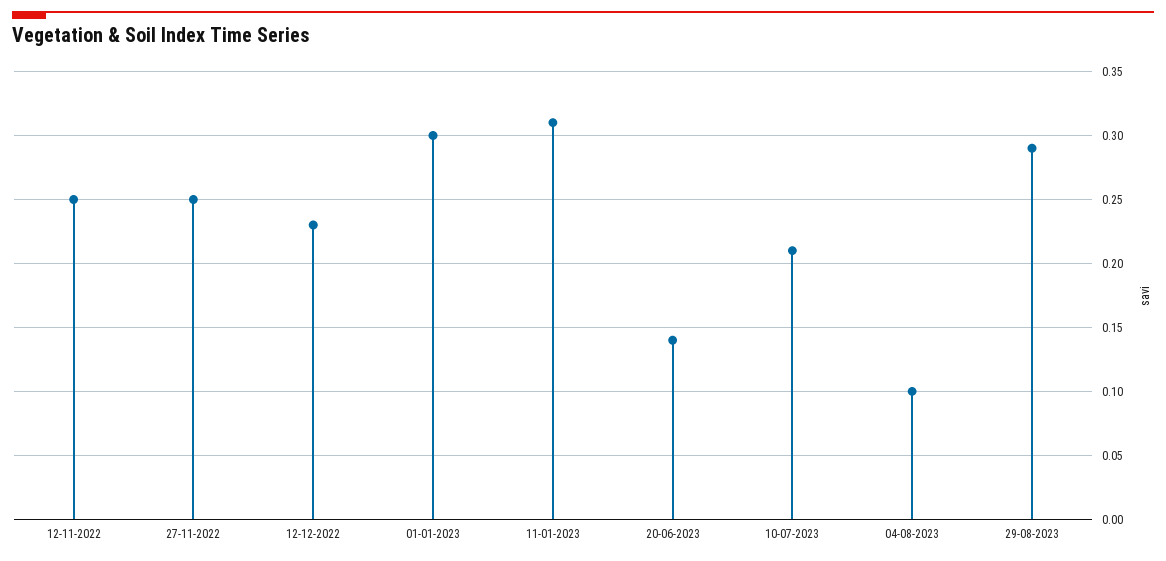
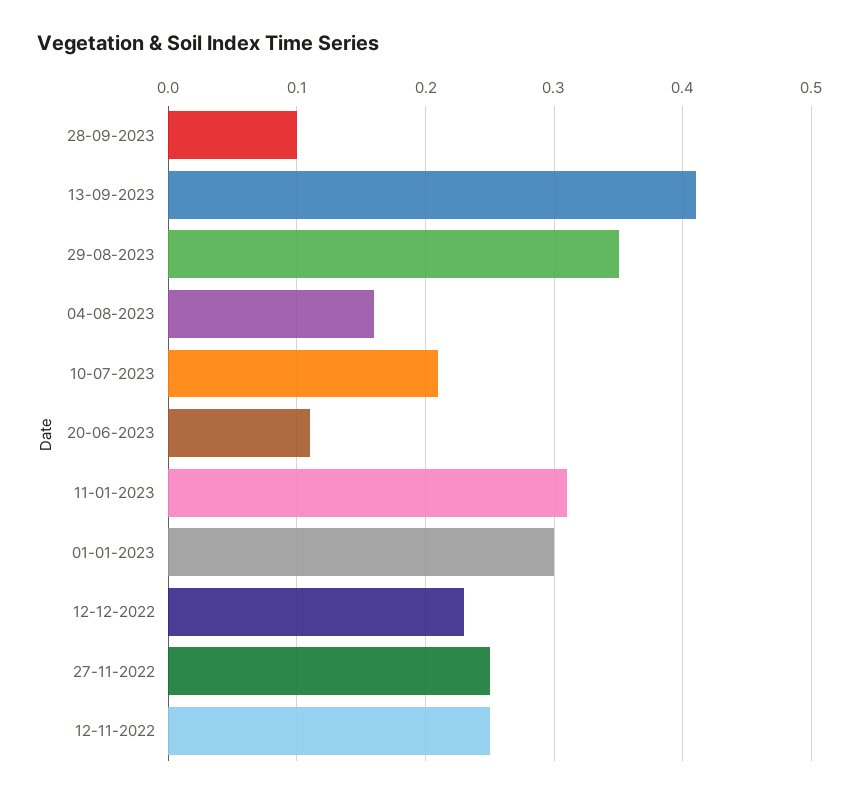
20-06-2023: 0.14 -> 0.11
04-08-2023: 0.1 -> 0.16
29-08-2023: 0.29 -> 0.35
28-09-2023: none -> 0.1
13-09-2023: none -> 0.41

